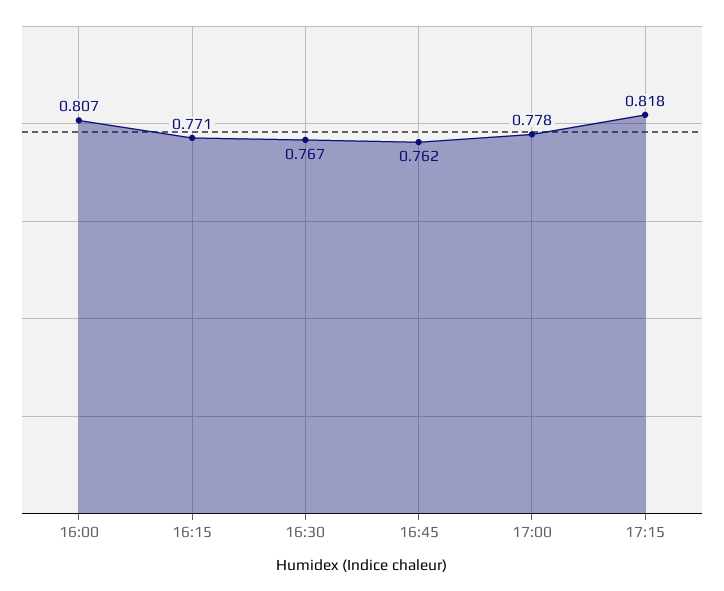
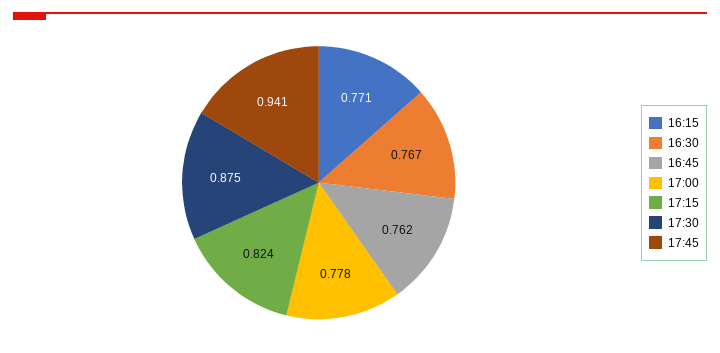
16:00: 0.807 -> none
17:15: 0.818 -> 0.824
17:30: none -> 0.875
17:45: none -> 0.941

